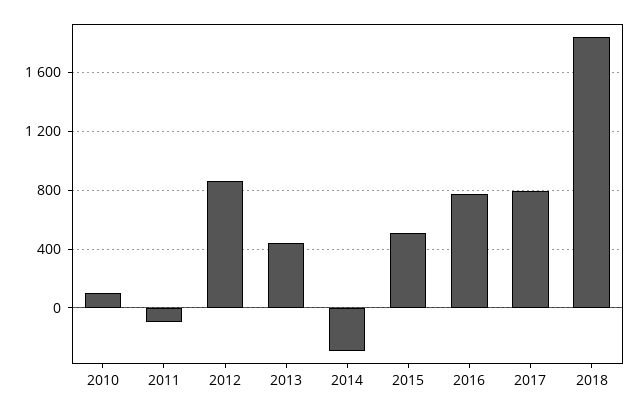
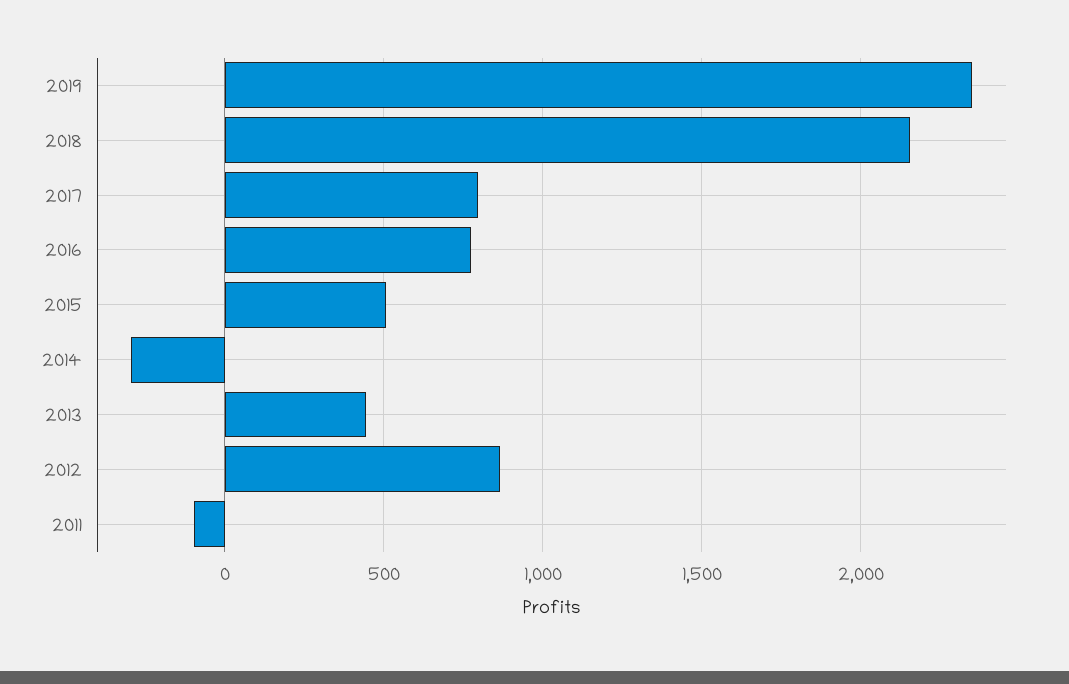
2010: 100 -> none
2018: 1850 -> 2150
2019: none -> 2350

